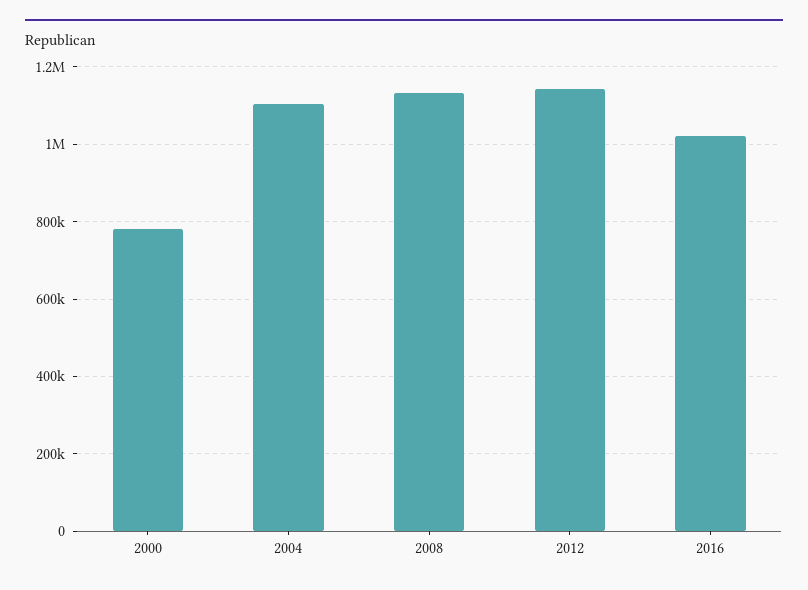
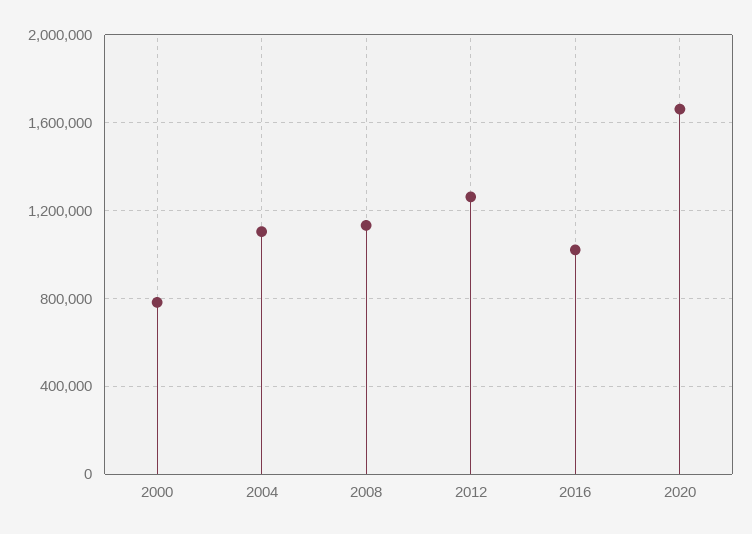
2012: 1140000 -> 1250000
2020: none -> 1650000

